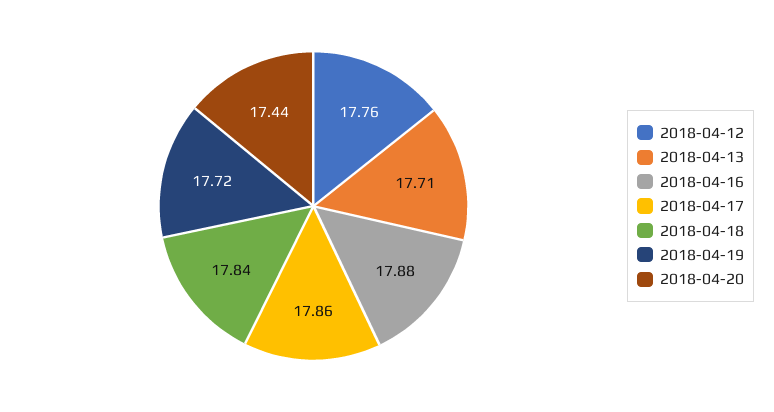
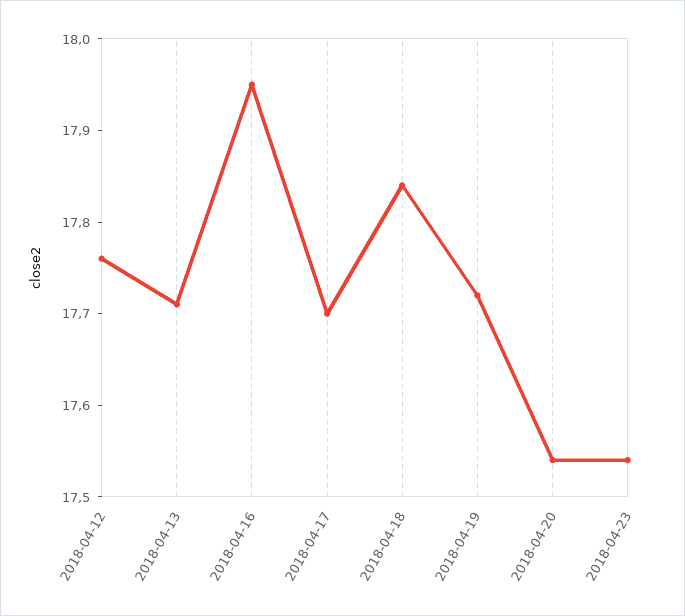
2018-04-16: 17.88 -> 17.95
2018-04-17: 17.86 -> 17.7
2018-04-20: 17.44 -> 17.54
2018-04-23: none -> 17.54

